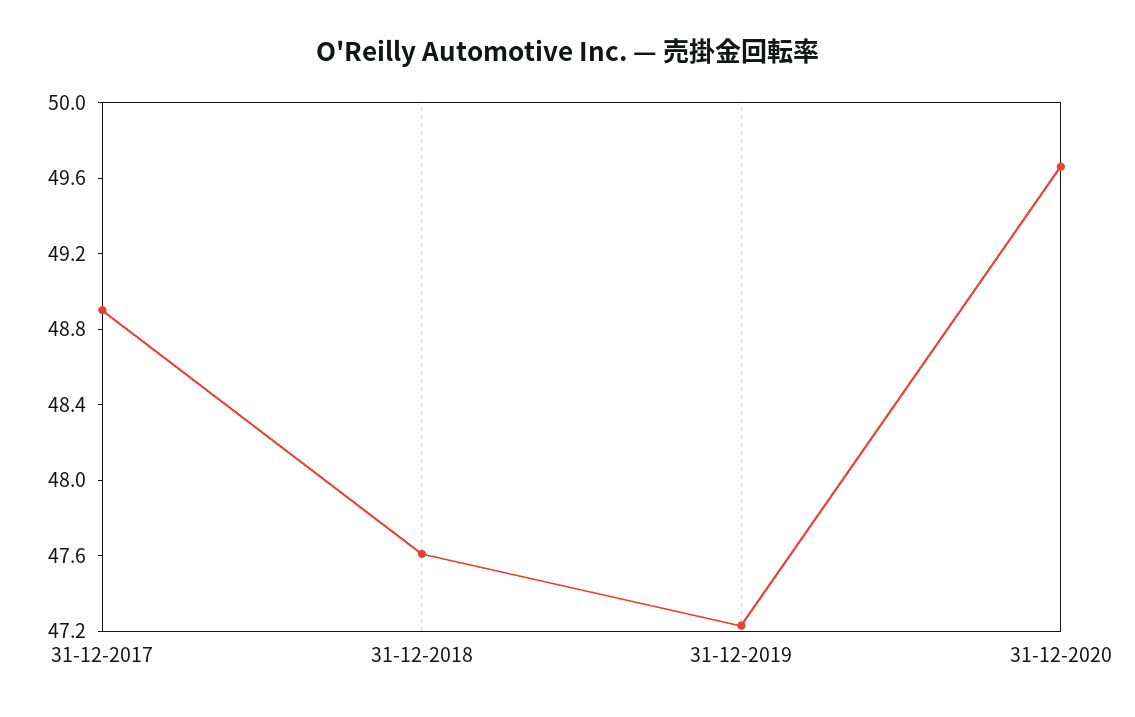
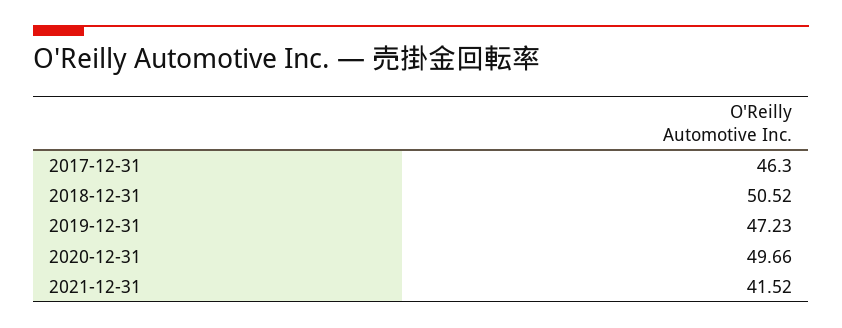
31-12-2017: 48.9 -> 46.3
31-12-2018: 47.6 -> 50.52
2021-12-31: none -> 41.52

